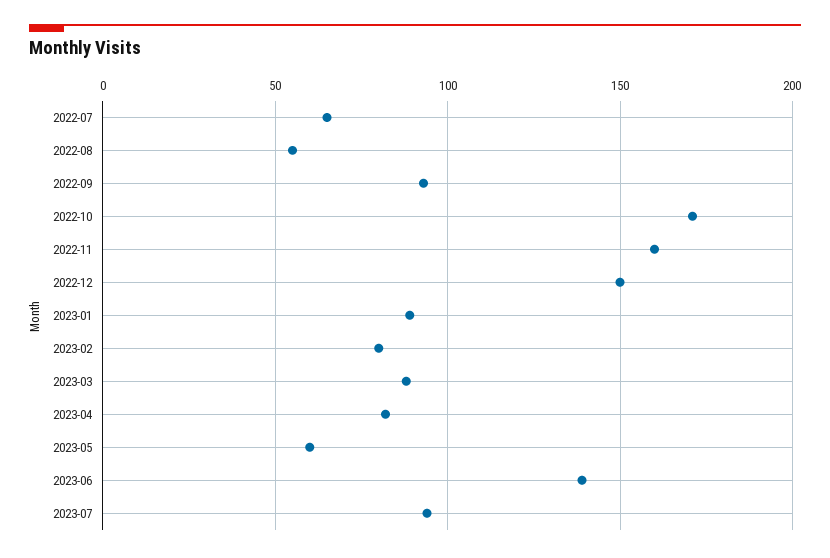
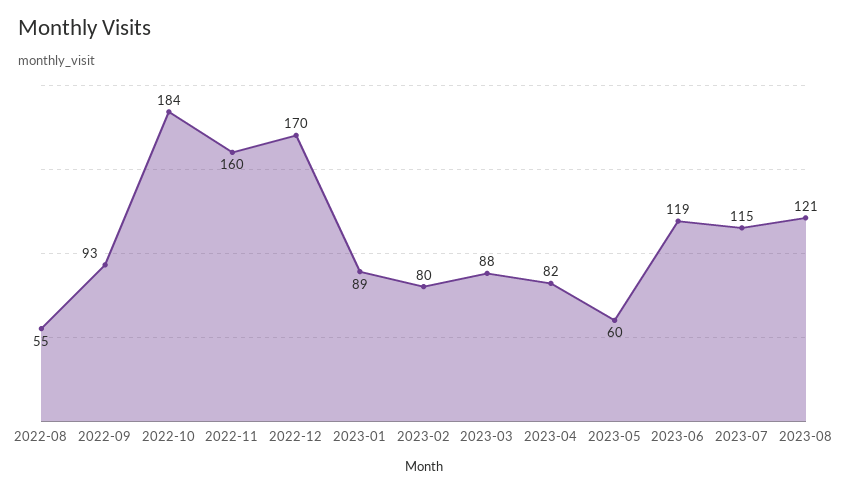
2022-07: 65 -> none
2022-10: 170 -> 184
2022-12: 150 -> 170
2023-06: 140 -> 119
2023-07: 95 -> 115
2023-08: none -> 121

